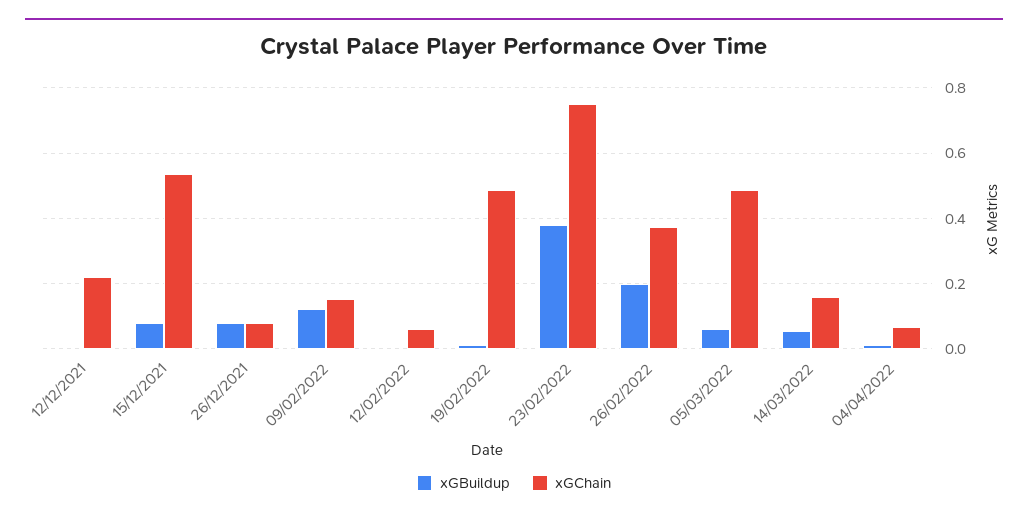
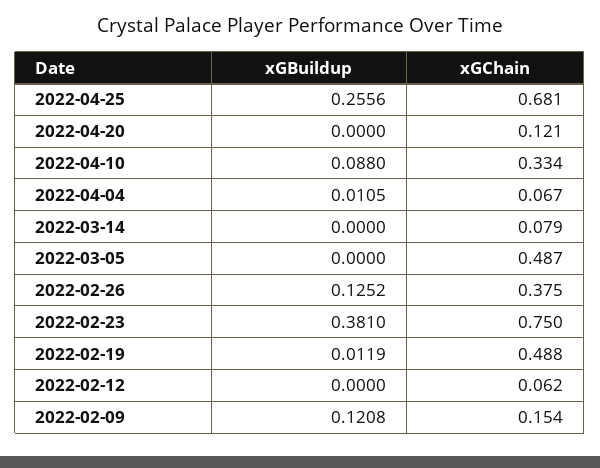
xGBuildup, 12/12/2021: 0 -> none
xGChain, 12/12/2021: 0.22 -> none
xGBuildup, 15/12/2021: 0.08 -> none
xGChain, 15/12/2021: 0.54 -> none
xGBuildup, 26/12/2021: 0.08 -> none
xGChain, 26/12/2021: 0.08 -> none
xGBuildup, 26/02/2022: 0.2 -> 0.1252
xGBuildup, 05/03/2022: 0.06 -> 0
xGBuildup, 14/03/2022: 0.06 -> 0
xGChain, 14/03/2022: 0.16 -> 0.079
xGBuildup, 2022-04-25: none -> 0.2556
xGChain, 2022-04-25: none -> 0.681
xGBuildup, 2022-04-20: none -> 0
xGChain, 2022-04-20: none -> 0.121
xGBuildup, 2022-04-10: none -> 0.088
xGChain, 2022-04-10: none -> 0.334

